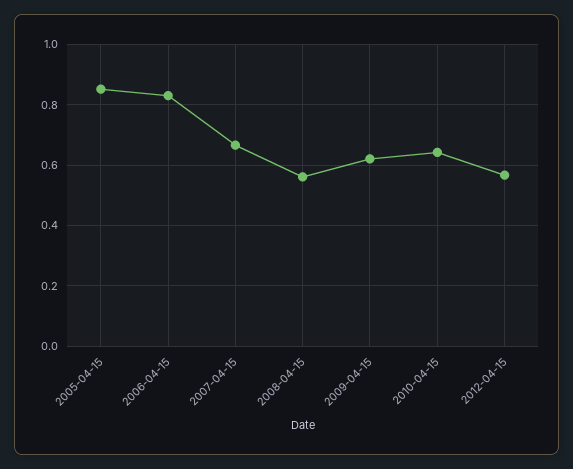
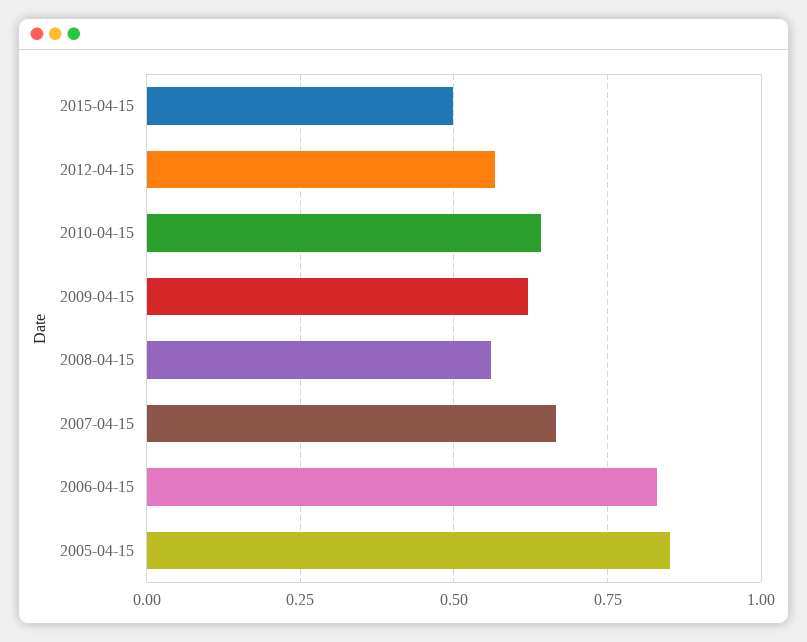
2015-04-15: none -> 0.5

